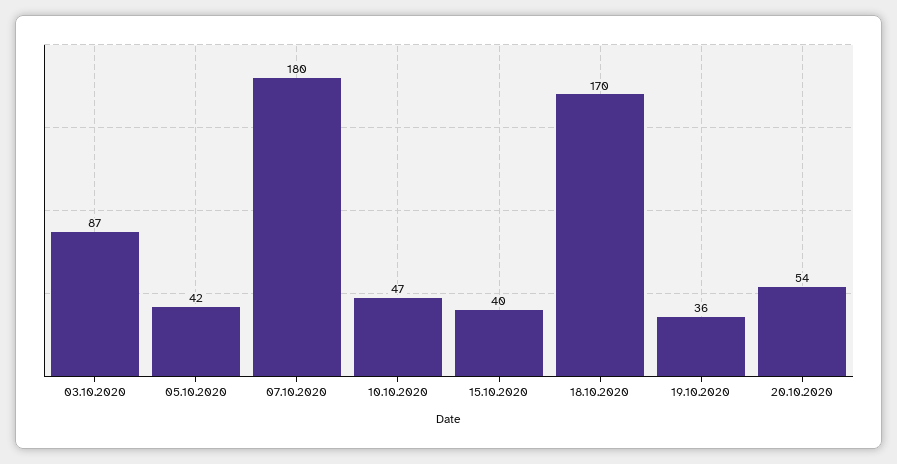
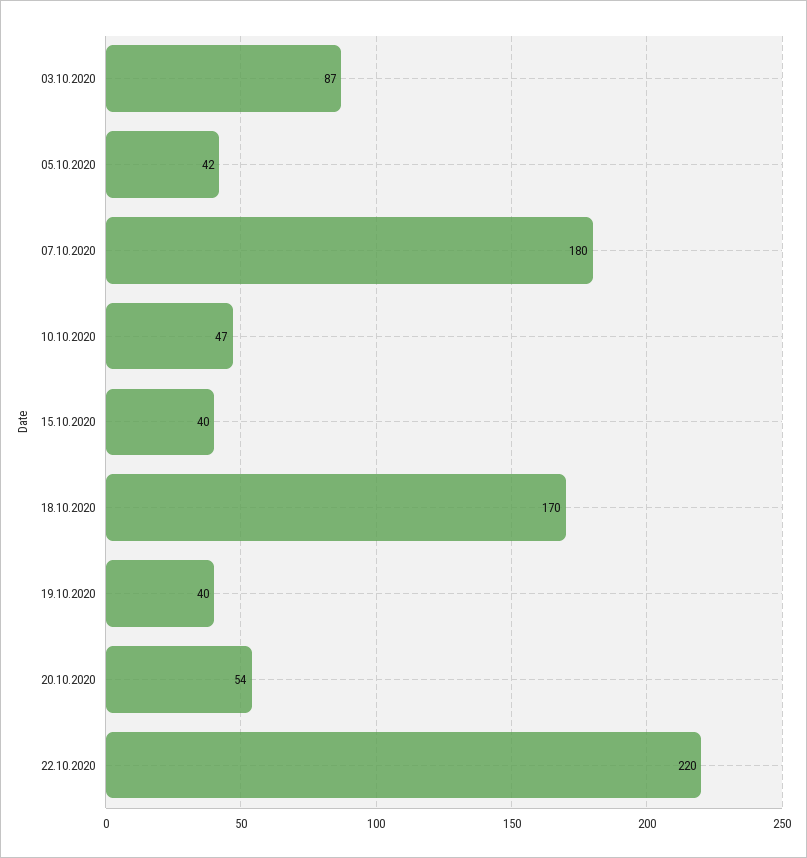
19.10.2020: 36 -> 40
22.10.2020: none -> 220

